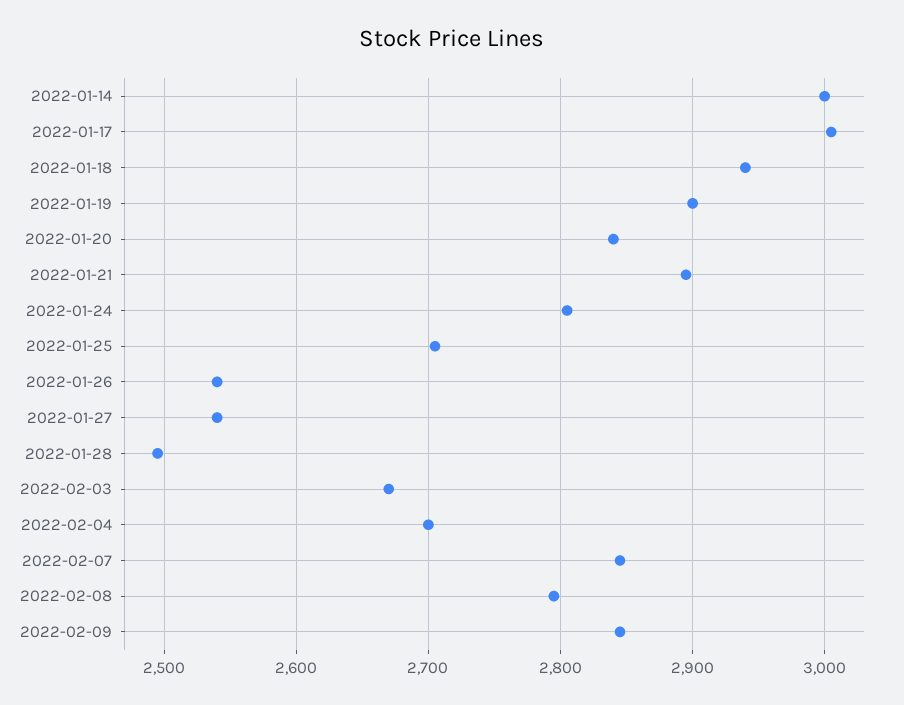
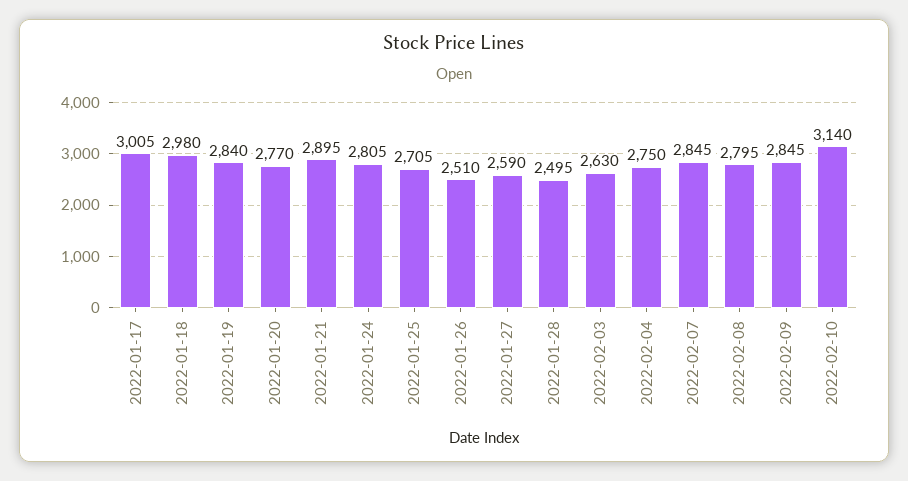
2022-01-14: 3000 -> none
2022-01-18: 2940 -> 2980
2022-01-19: 2900 -> 2840
2022-01-20: 2840 -> 2770
2022-01-26: 2540 -> 2510
2022-01-27: 2540 -> 2590
2022-02-03: 2670 -> 2630
2022-02-04: 2700 -> 2750
2022-02-10: none -> 3140

